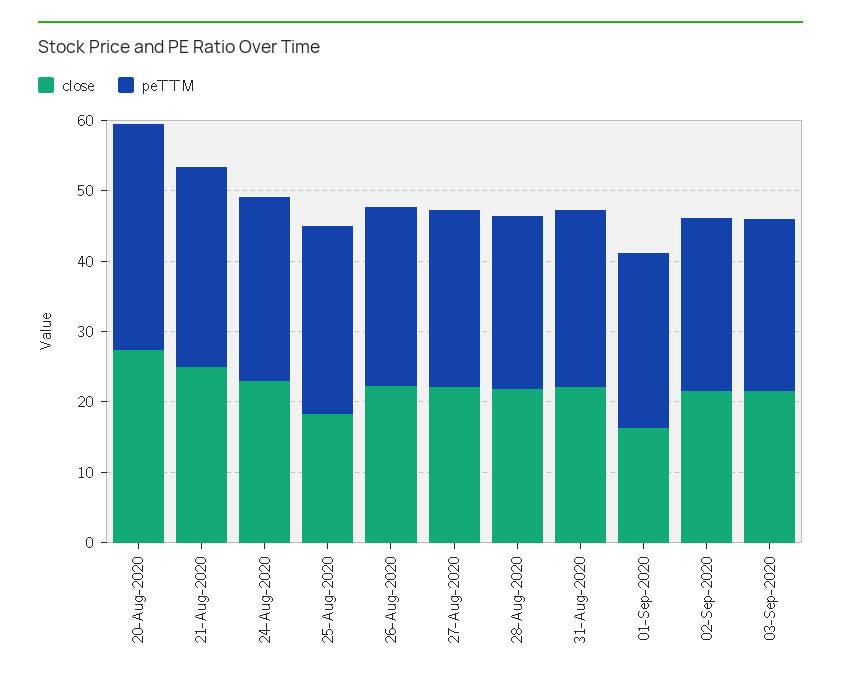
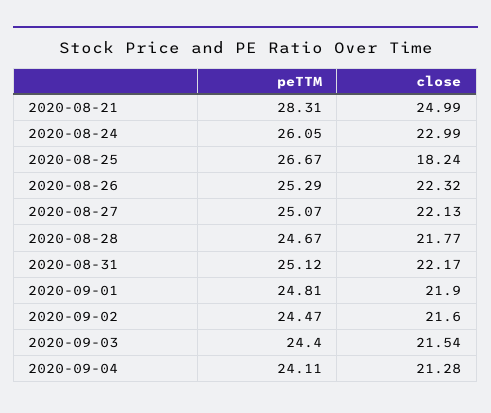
close, 20-Aug-2020: 28 -> none
peTTM, 20-Aug-2020: 32 -> none
close, 01-Sep-2020: 16 -> 21.9
peTTM, 2020-09-04: none -> 24.11
close, 2020-09-04: none -> 21.28

